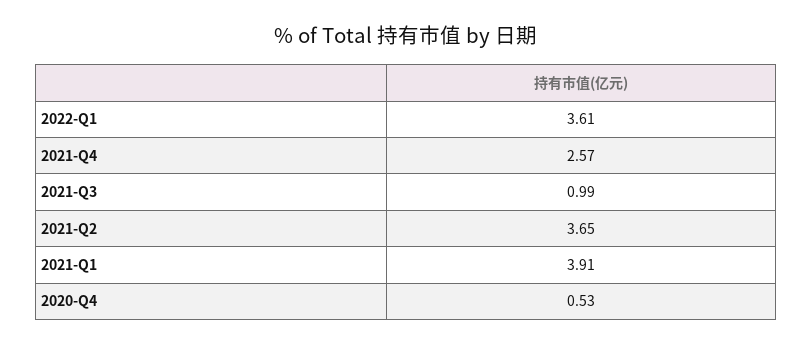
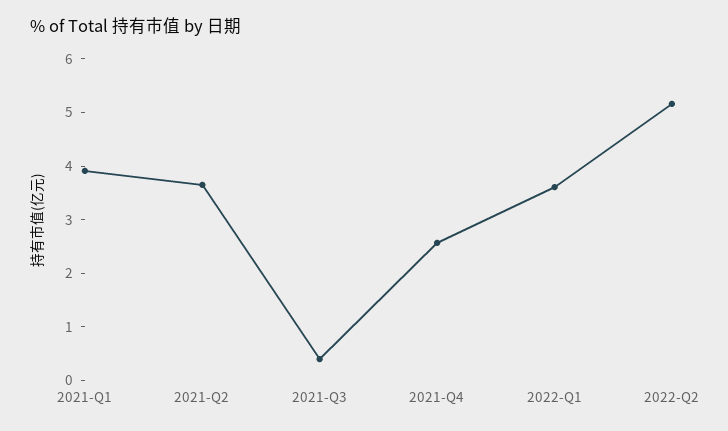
2021-Q3: 0.99 -> 0.4
2020-Q4: 0.53 -> none
2022-Q2: none -> 5.2

